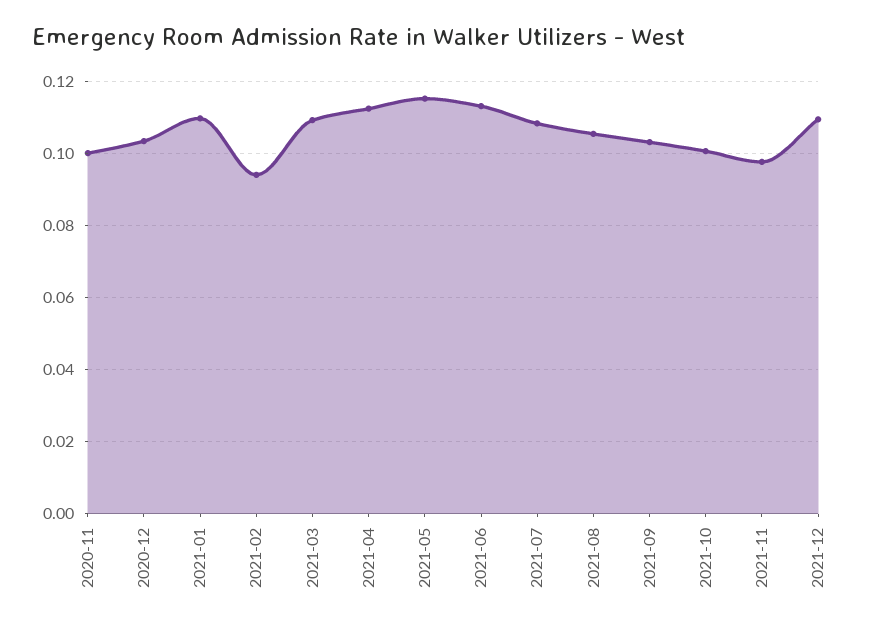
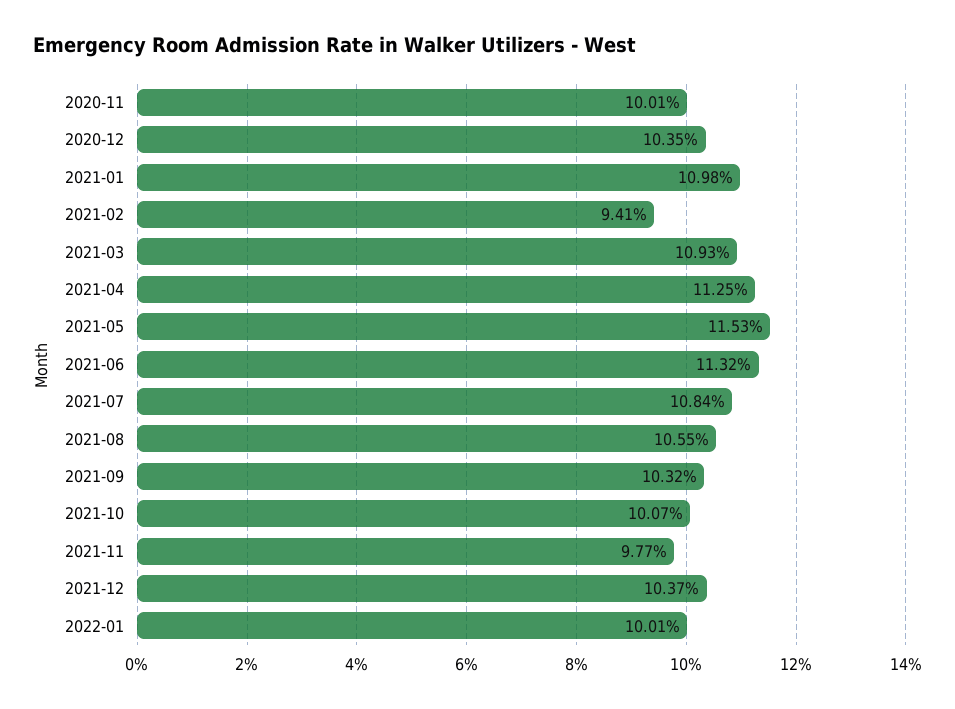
2021-12: 0.11 -> 0.1037
2022-01: none -> 0.1001

